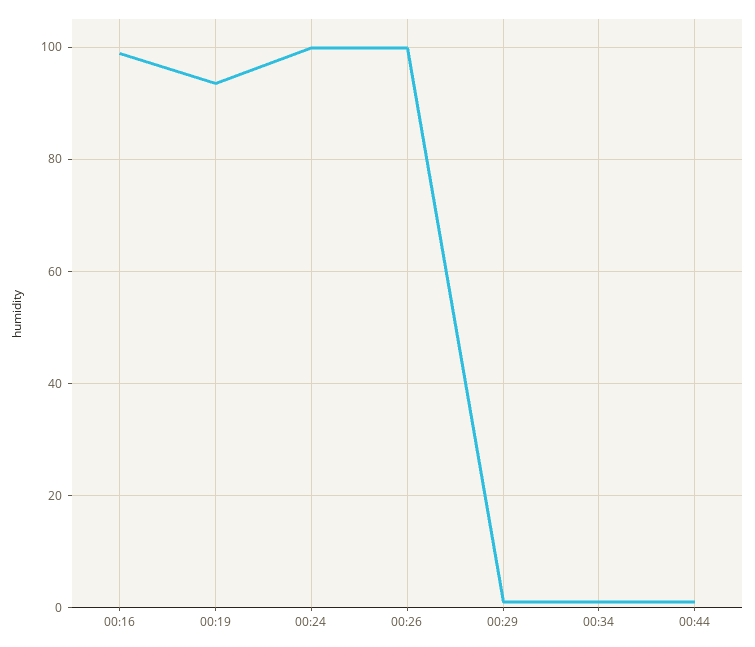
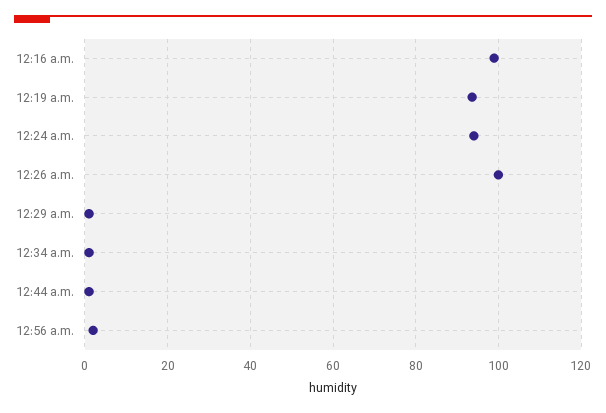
00:24: 100 -> 94
12:56 a.m.: none -> 2

